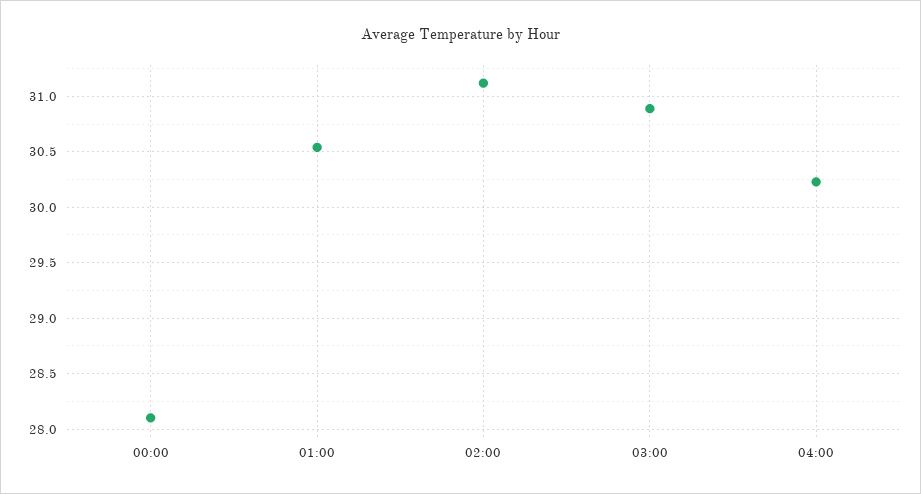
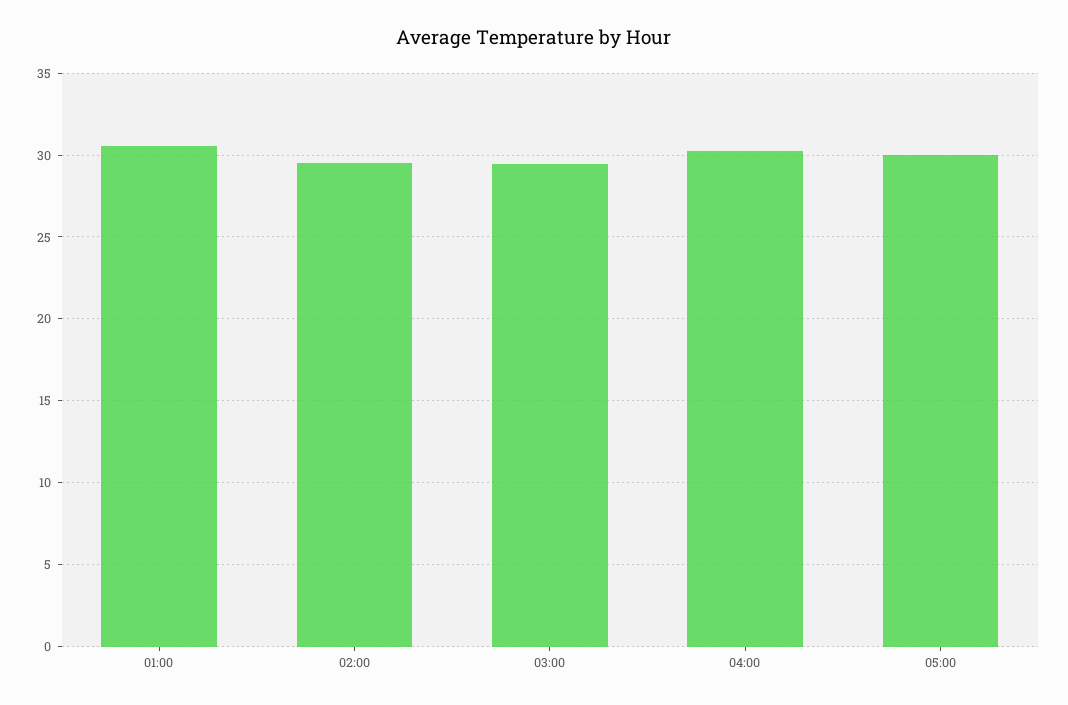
00:00: 28.1 -> none
02:00: 31.1 -> 29.5
03:00: 30.9 -> 29.5
05:00: none -> 30

